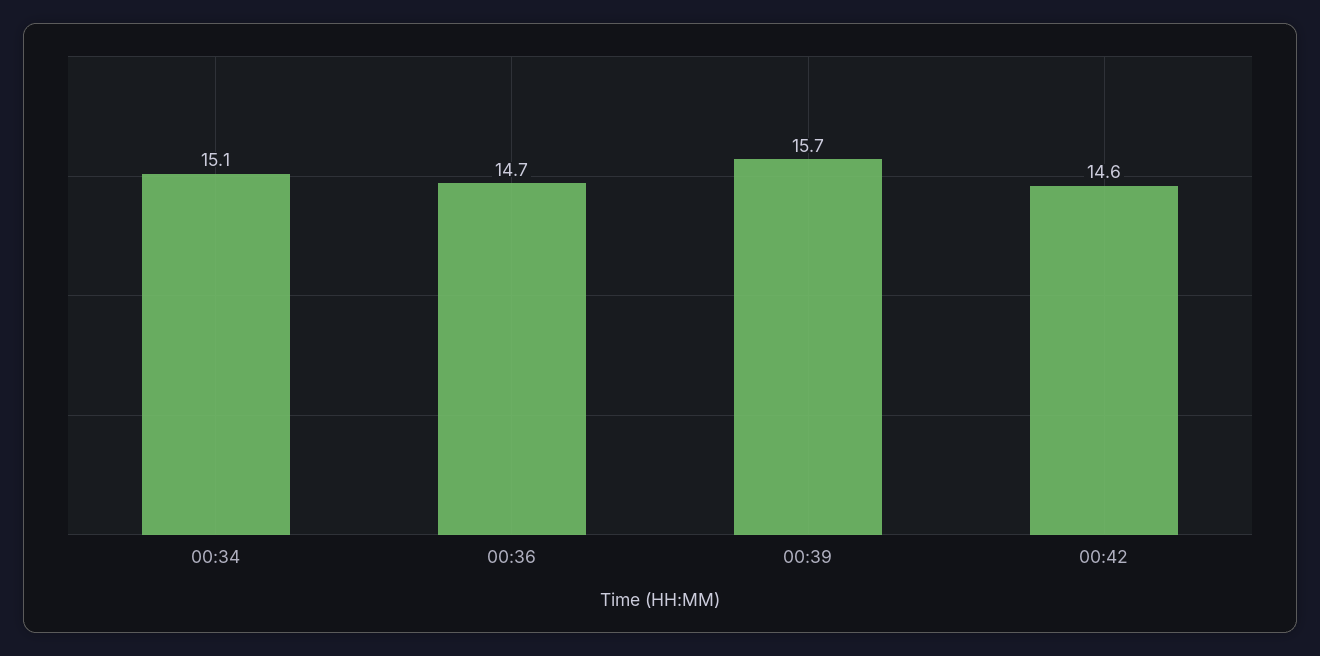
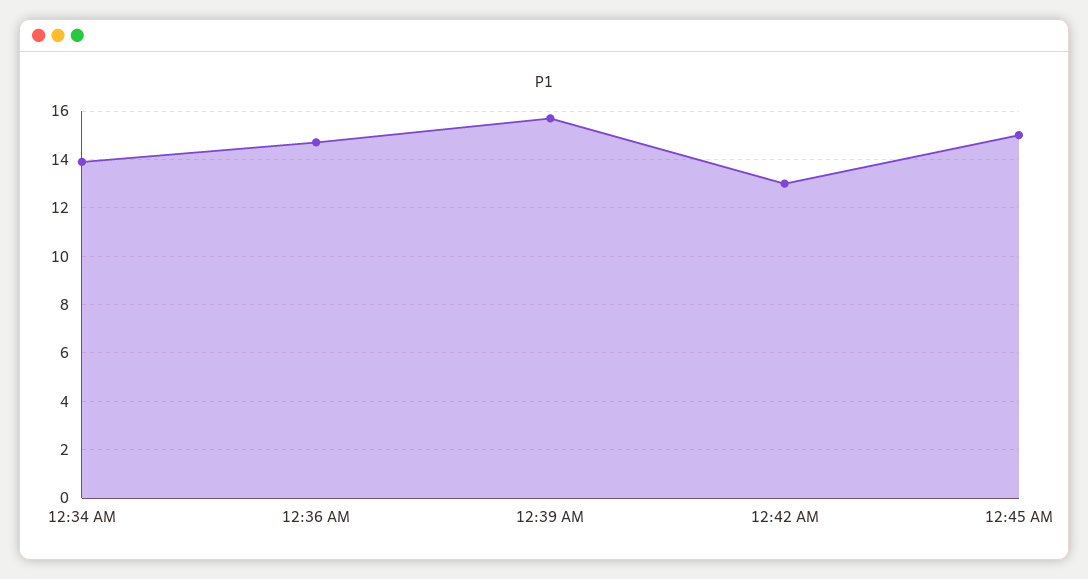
00:34: 15.1 -> 14
00:42: 14.6 -> 13
12:45 AM: none -> 15

